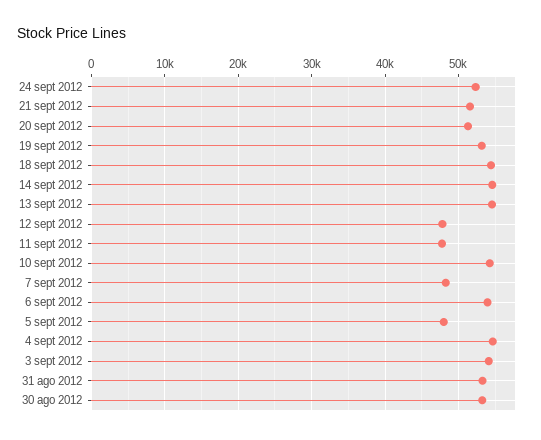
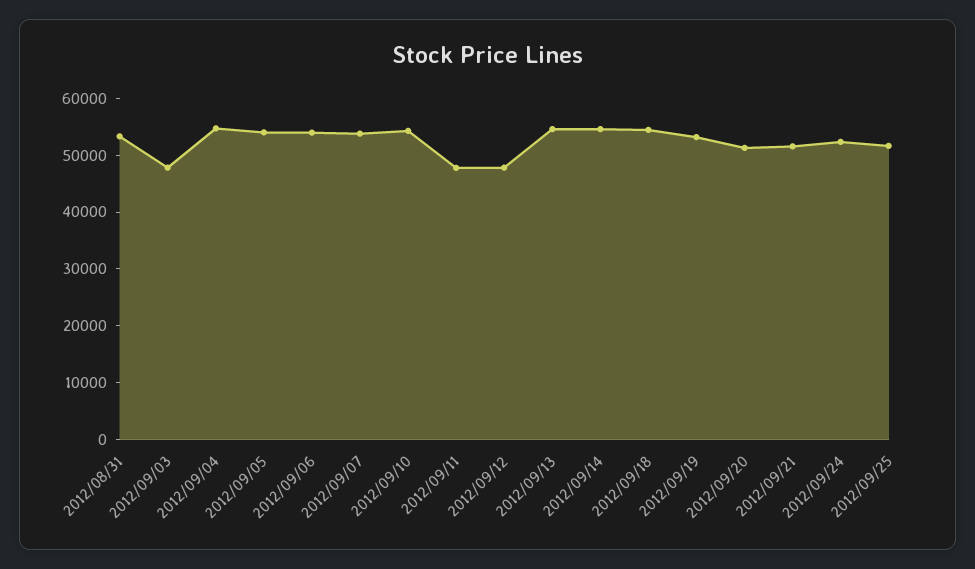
7 sept 2012: 48000 -> 54000
5 sept 2012: 48000 -> 54000
3 sept 2012: 54000 -> 48000
30 ago 2012: 53000 -> none
2012/09/25: none -> 52000

